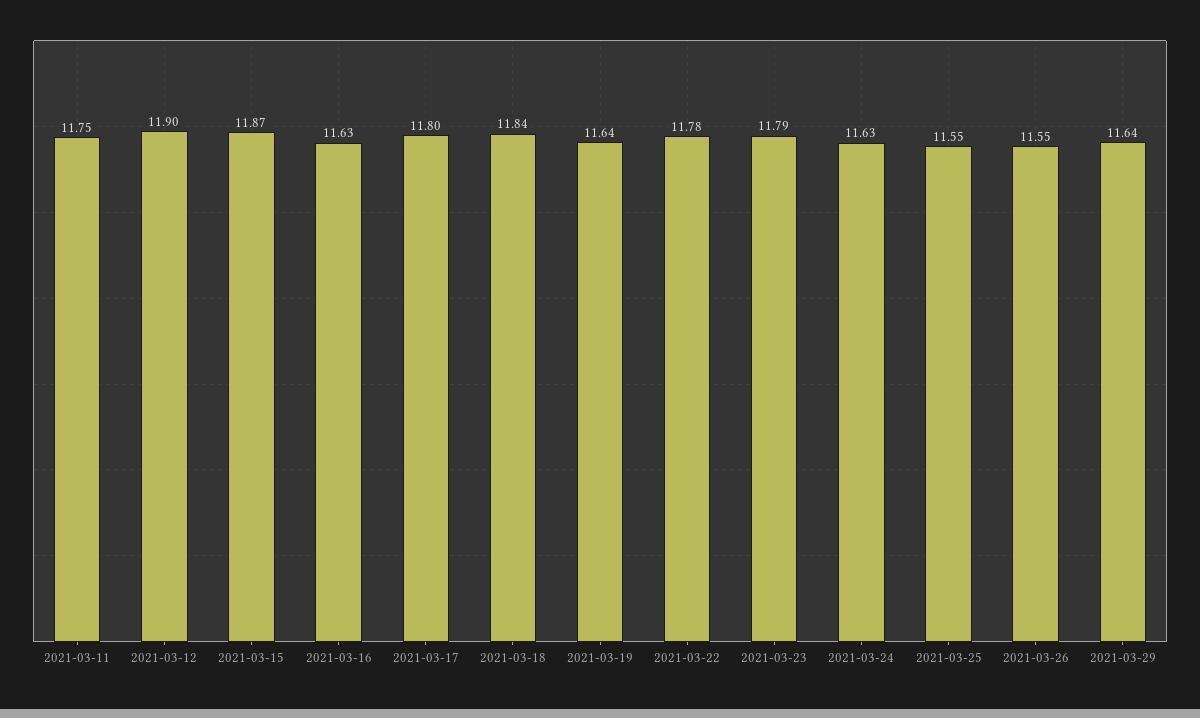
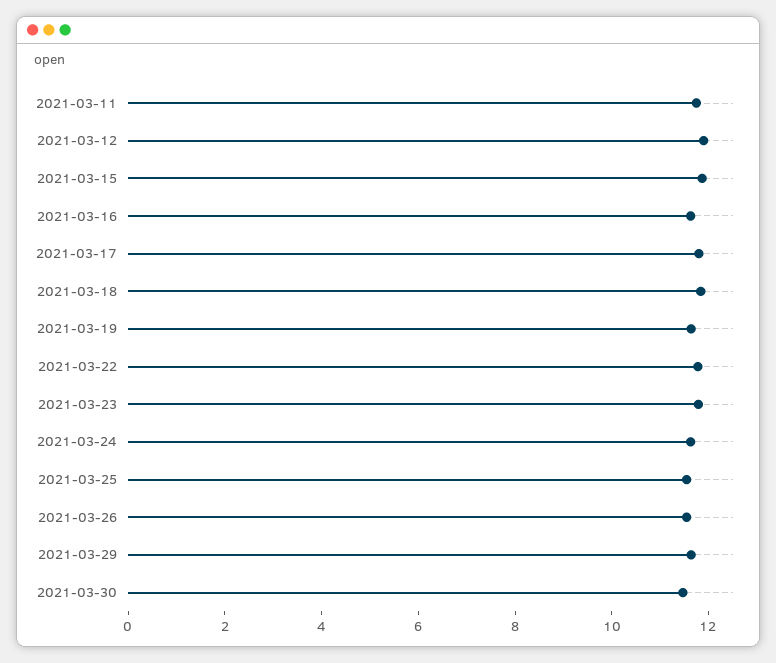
2021-03-30: none -> 11.5

